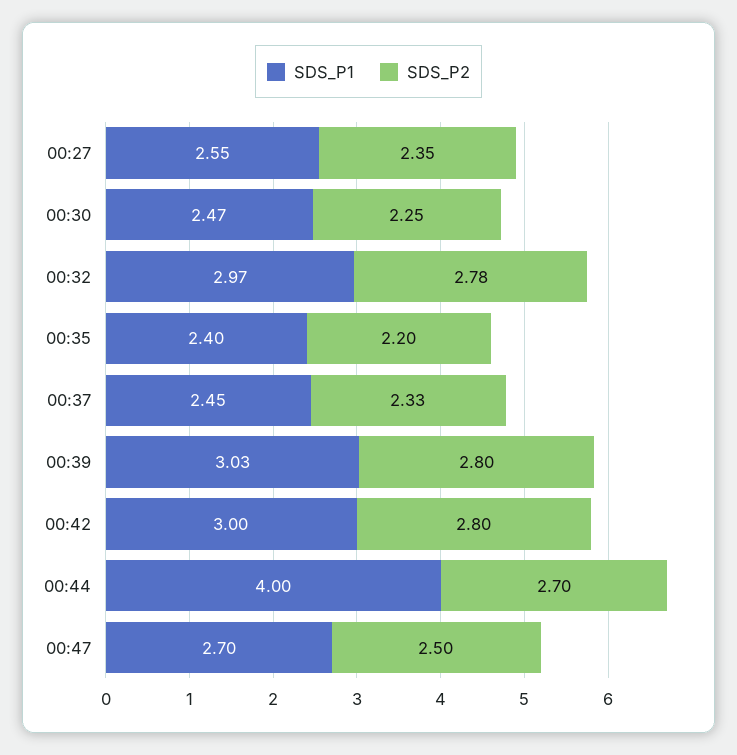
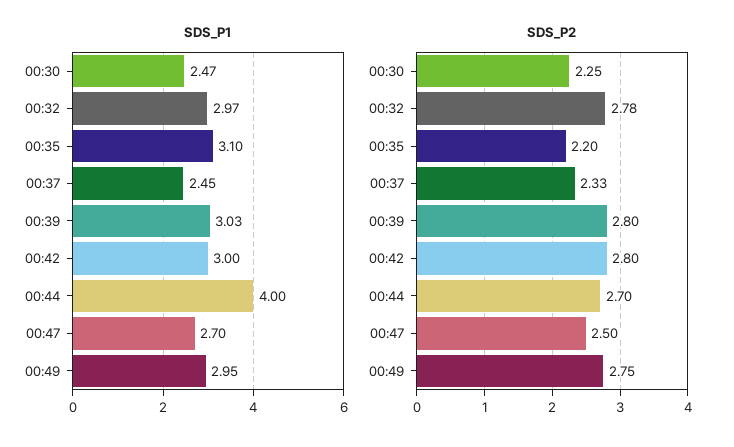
SDS_P1, 00:27: 2.55 -> none
SDS_P2, 00:27: 2.35 -> none
SDS_P1, 00:35: 2.4 -> 3.1
SDS_P1, 00:49: none -> 2.95
SDS_P2, 00:49: none -> 2.75

